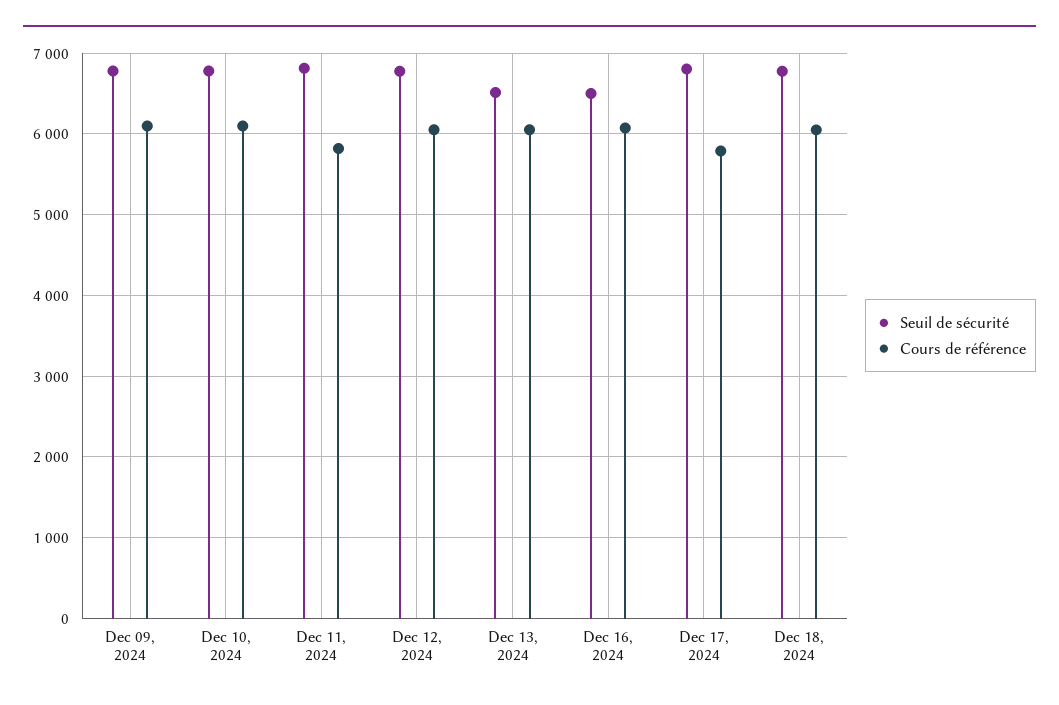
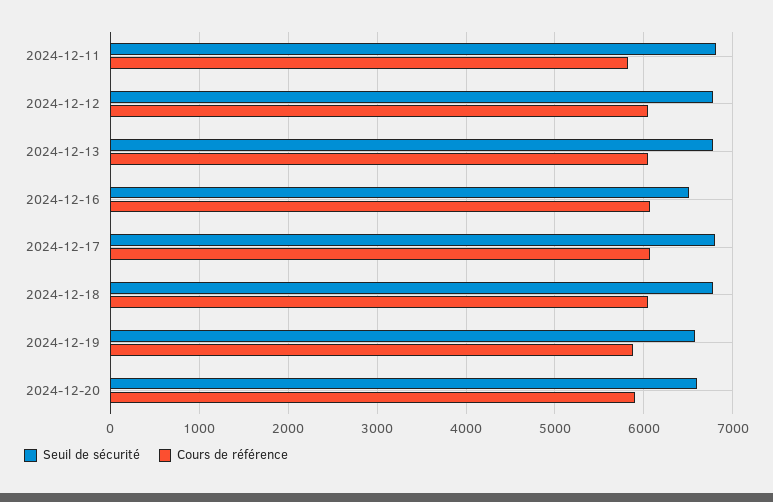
Seuil de sécurité, Dec 09, 2024: 6800 -> none
Cours de référence, Dec 09, 2024: 6100 -> none
Seuil de sécurité, Dec 10, 2024: 6800 -> none
Cours de référence, Dec 10, 2024: 6100 -> none
Seuil de sécurité, Dec 13, 2024: 6500 -> 6800
Cours de référence, Dec 17, 2024: 5800 -> 6100
Seuil de sécurité, 2024-12-19: none -> 6600
Cours de référence, 2024-12-19: none -> 5900
Seuil de sécurité, 2024-12-20: none -> 6600
Cours de référence, 2024-12-20: none -> 5900

